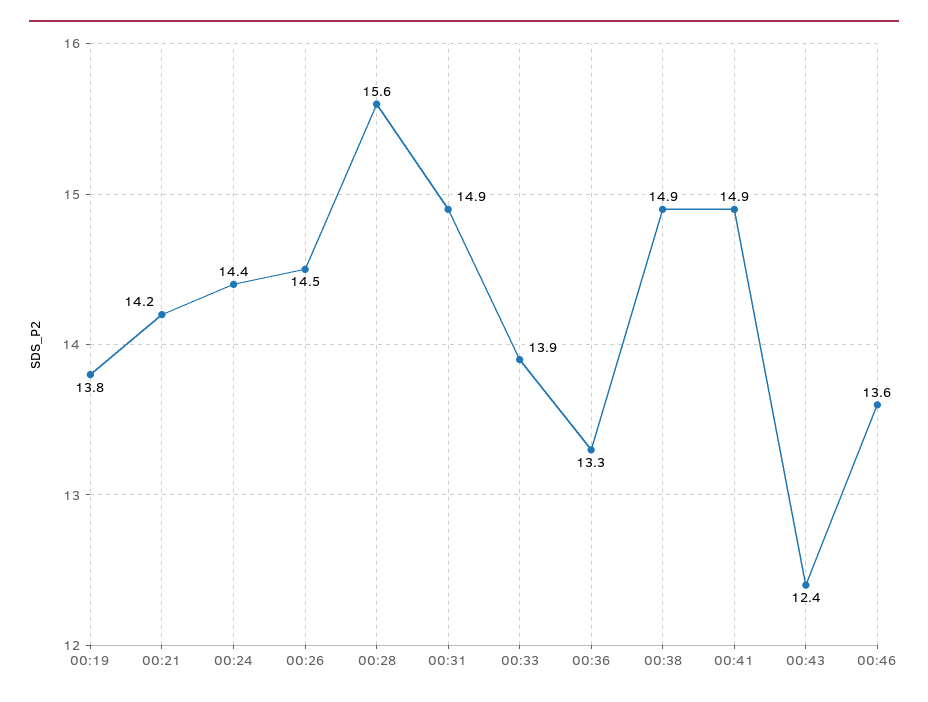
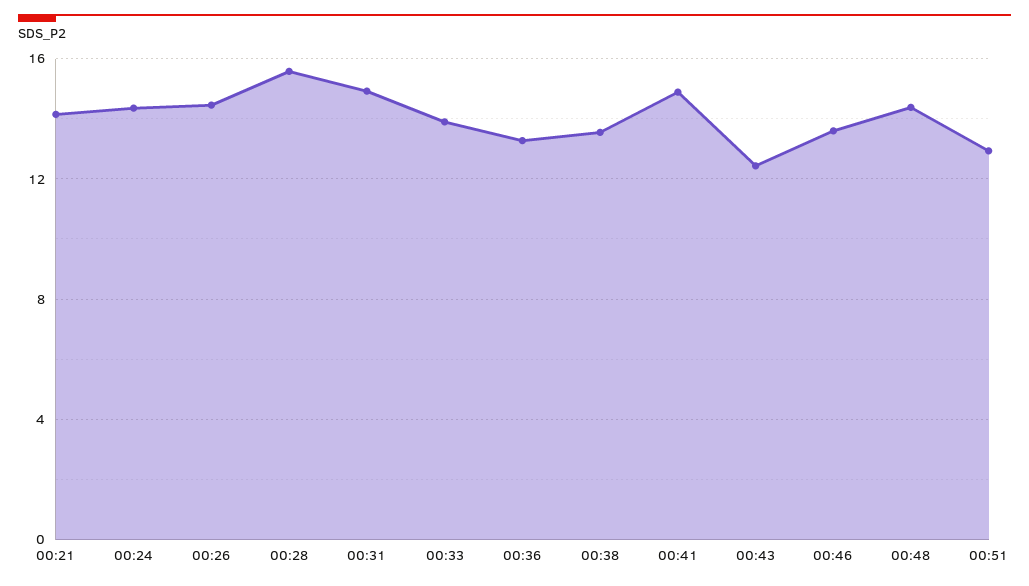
00:19: 13.8 -> none
00:38: 14.9 -> 13.5
00:48: none -> 14.5
00:51: none -> 13

